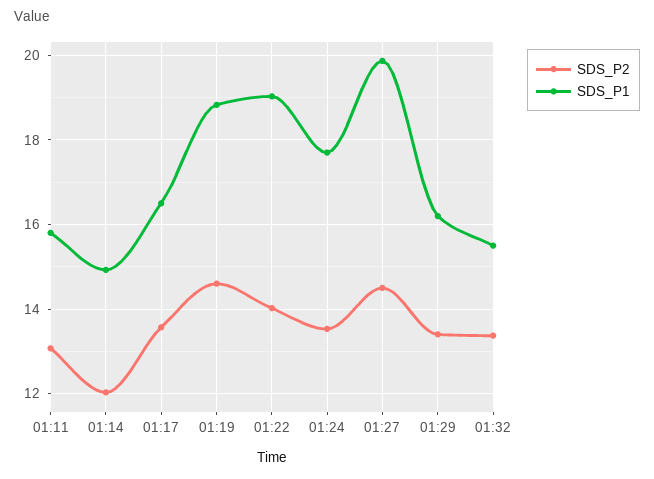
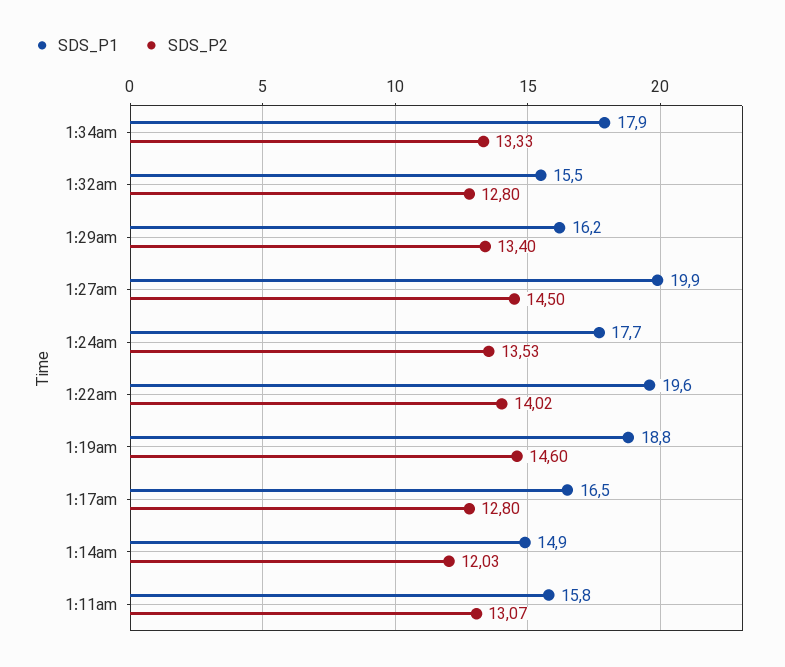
SDS_P2, 01:17: 13.6 -> 12.8
SDS_P1, 01:22: 19 -> 19.6
SDS_P2, 01:32: 13.4 -> 12.8
SDS_P1, 1:34am: none -> 17.9
SDS_P2, 1:34am: none -> 13.33

